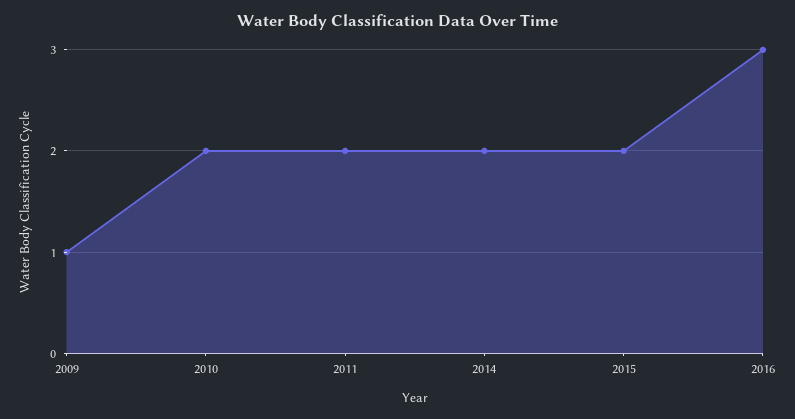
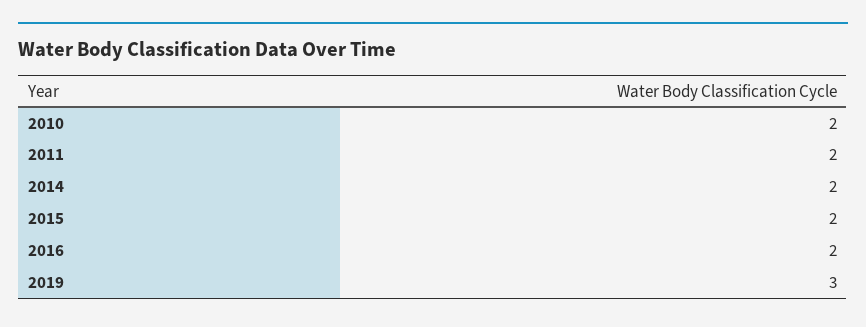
2009: 1 -> none
2016: 3 -> 2
2019: none -> 3

